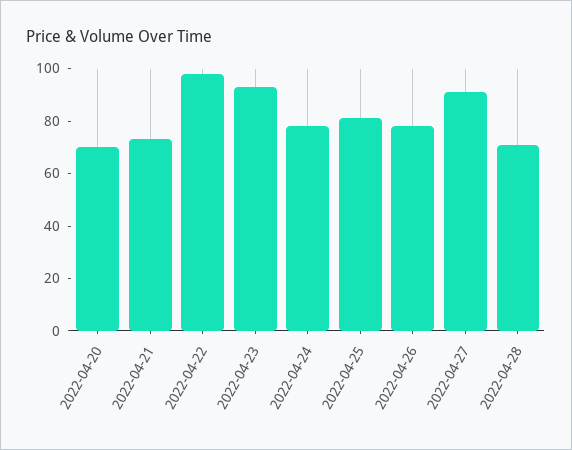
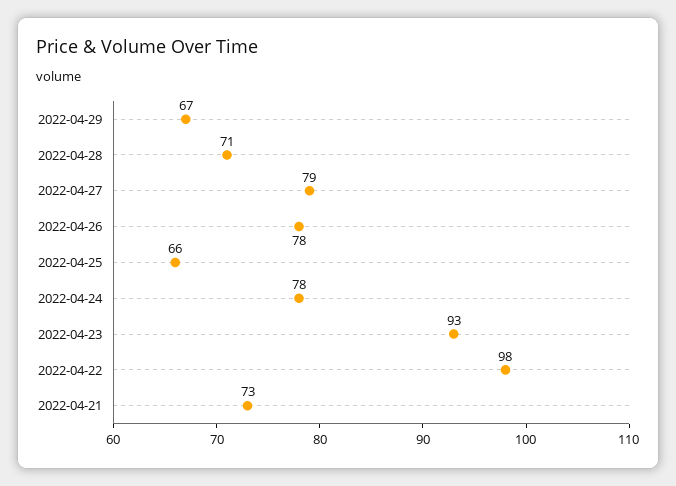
2022-04-20: 70 -> none
2022-04-25: 80 -> 66
2022-04-27: 90 -> 79
2022-04-29: none -> 67

